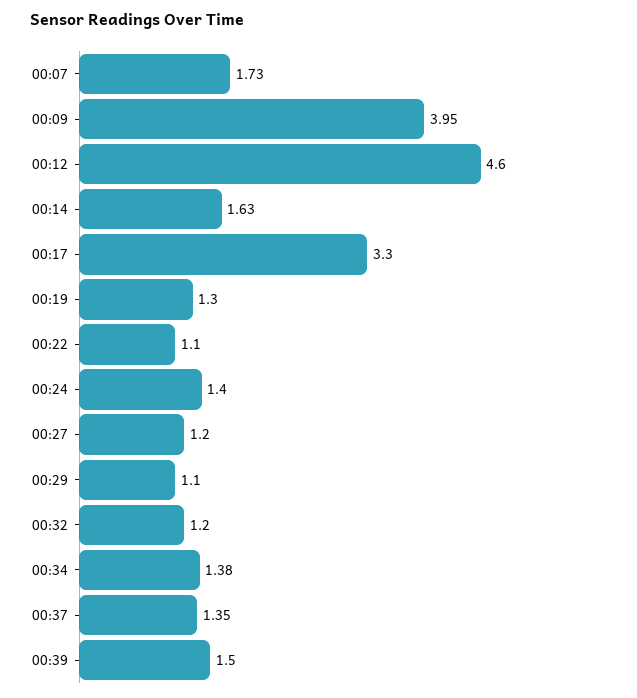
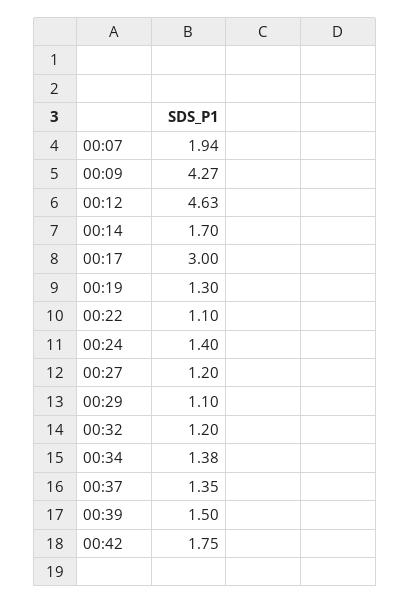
00:07: 1.73 -> 1.94
00:09: 3.95 -> 4.27
00:12: 4.6 -> 4.63
00:14: 1.63 -> 1.7
00:17: 3.3 -> 3
00:42: none -> 1.75

